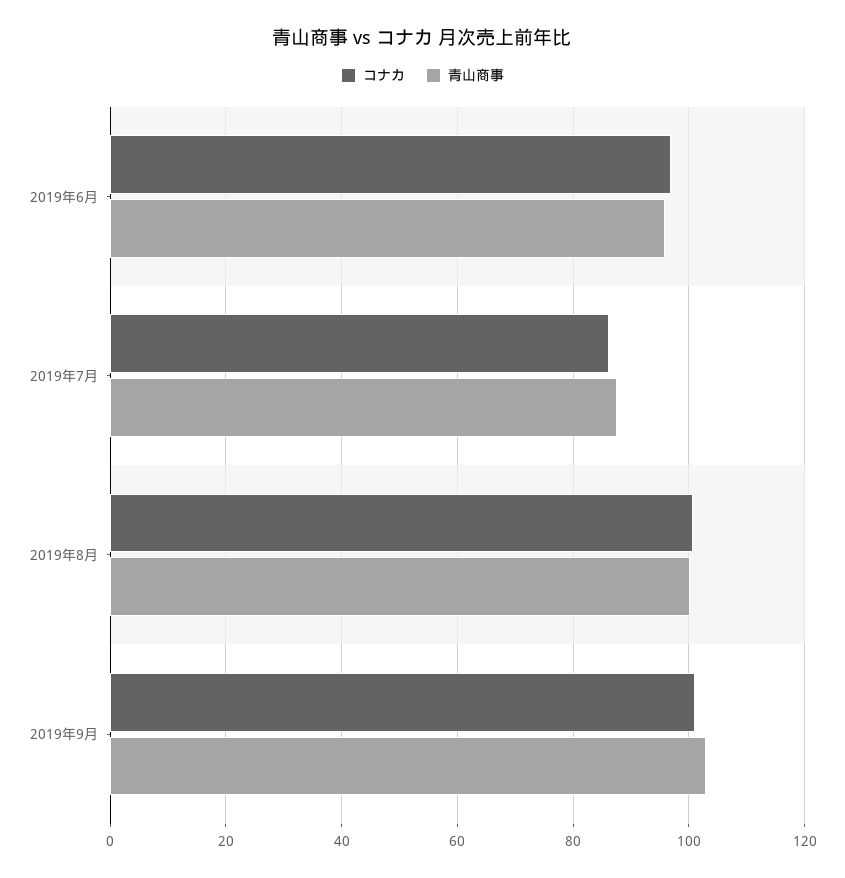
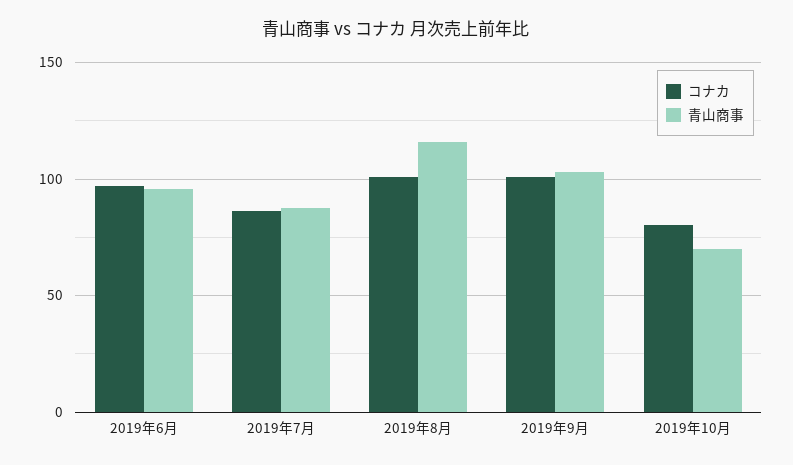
青山商事, 2019年8月: 100 -> 115
コナカ, 2019年10月: none -> 80
青山商事, 2019年10月: none -> 70

